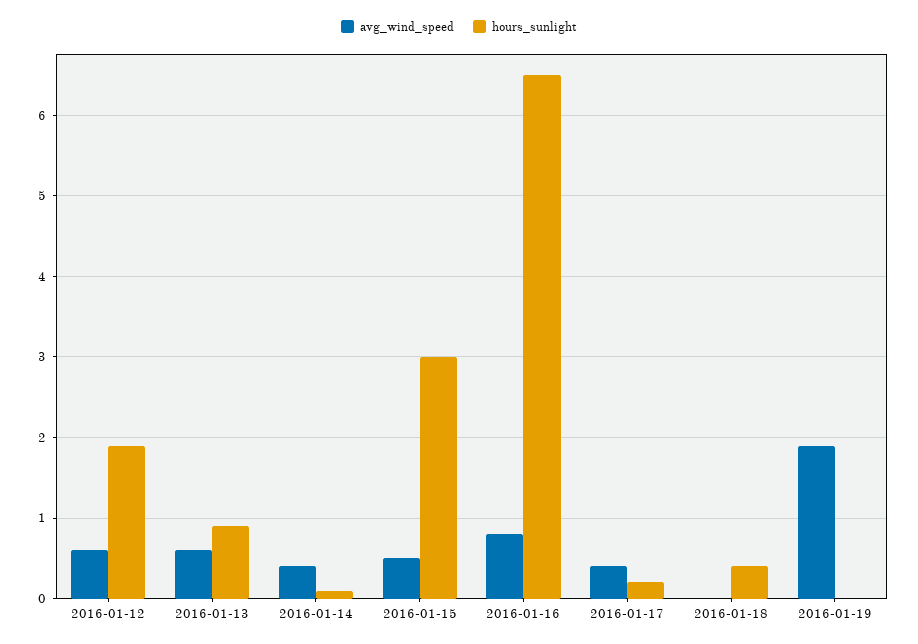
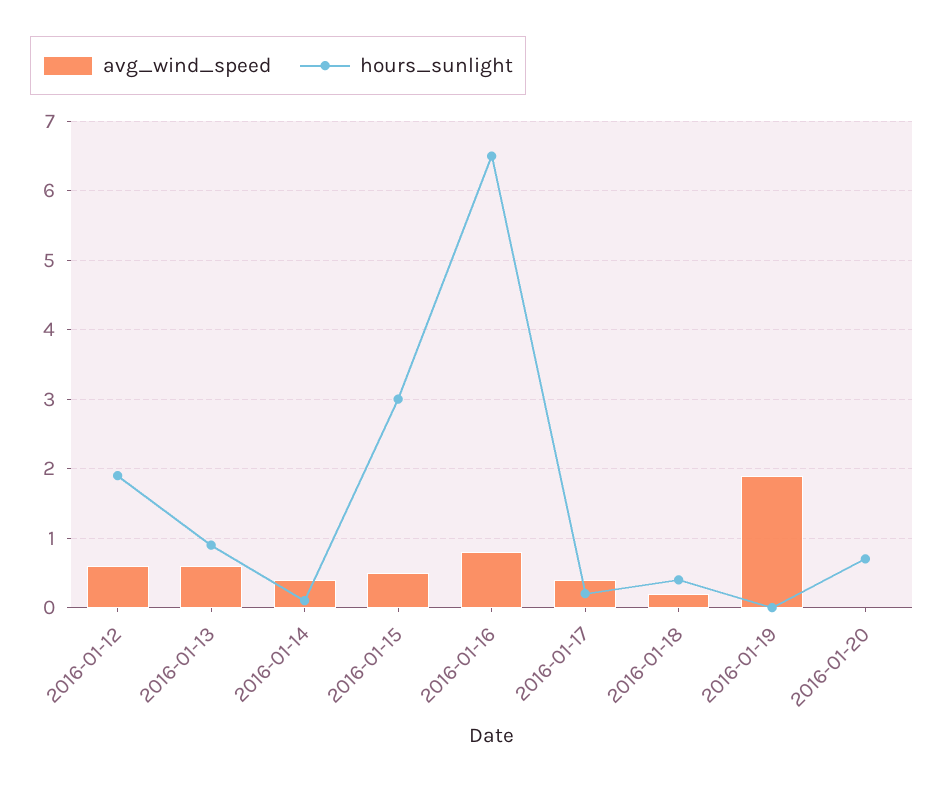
avg_wind_speed, 2016-01-18: 0 -> 0.2
avg_wind_speed, 2016-01-20: none -> 0
hours_sunlight, 2016-01-20: none -> 0.7

